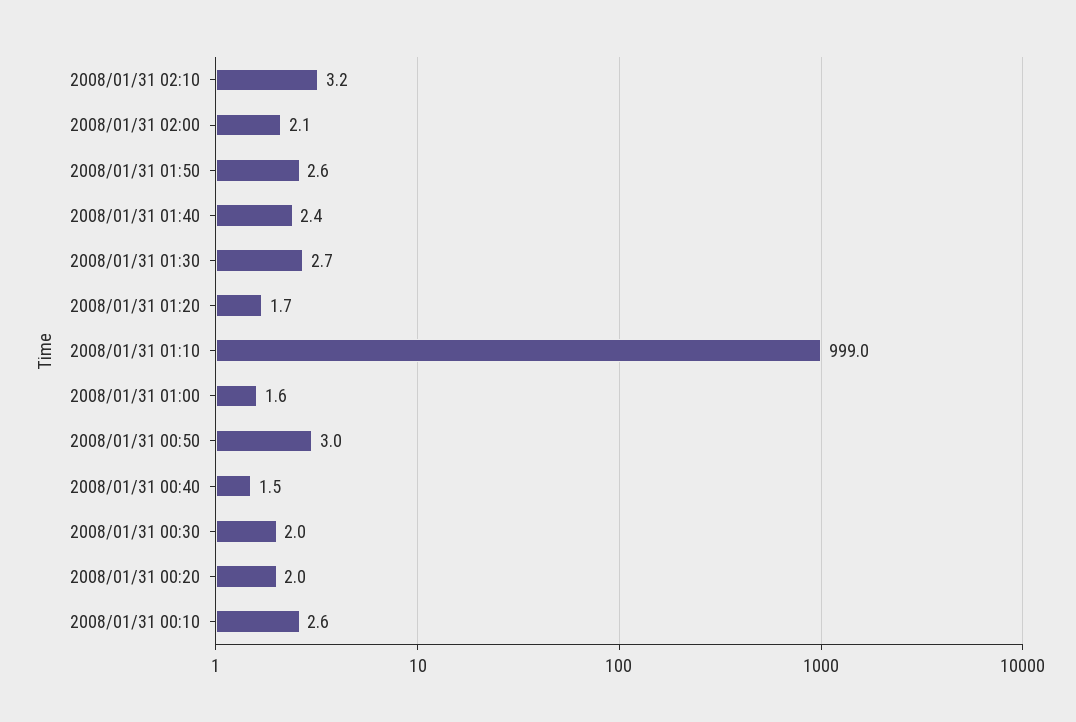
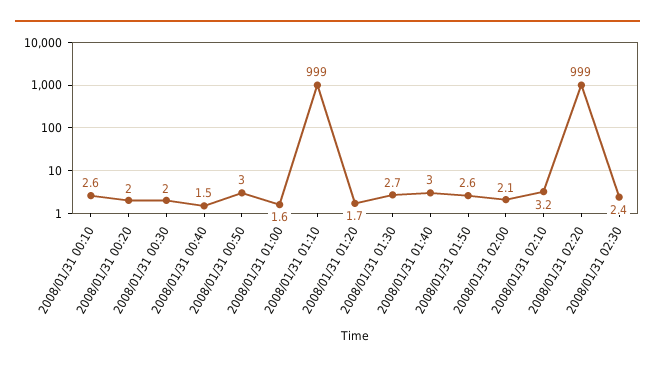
2008/01/31 01:40: 2.4 -> 3
2008/01/31 02:20: none -> 999
2008/01/31 02:30: none -> 2.4

